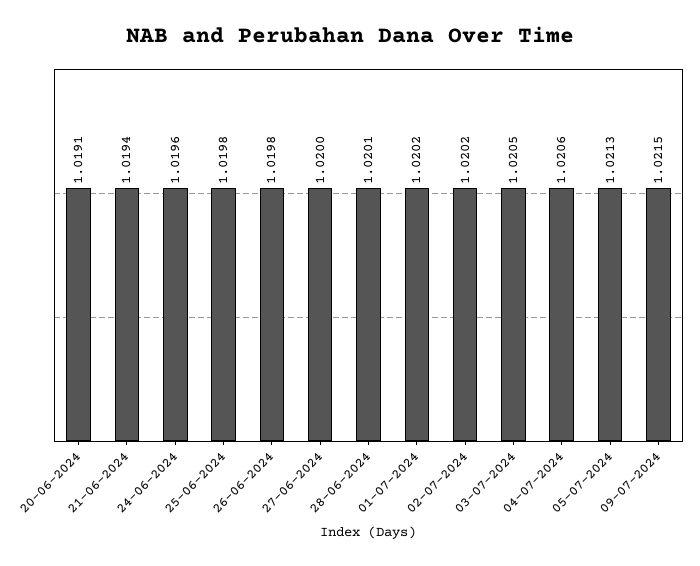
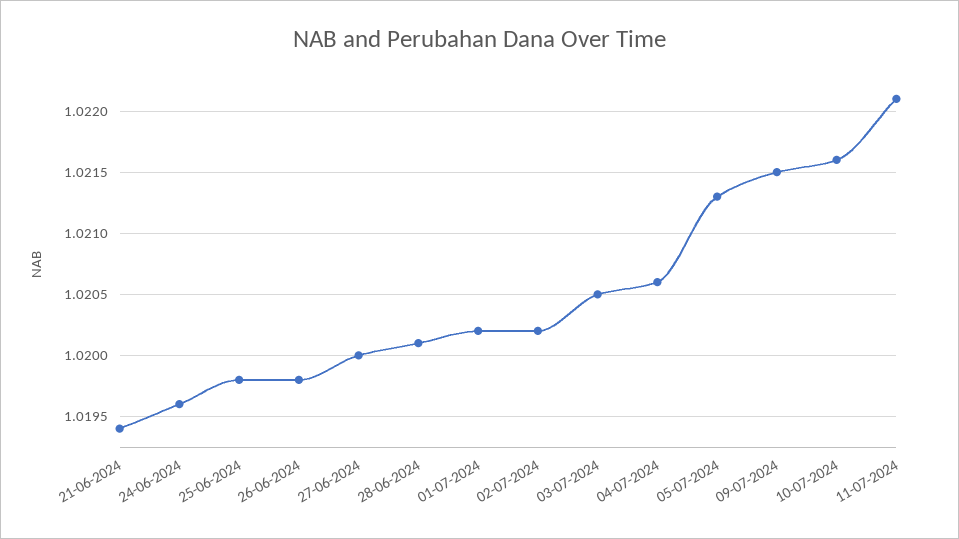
20-06-2024: 1.0191 -> none
10-07-2024: none -> 1.0216
11-07-2024: none -> 1.0221

